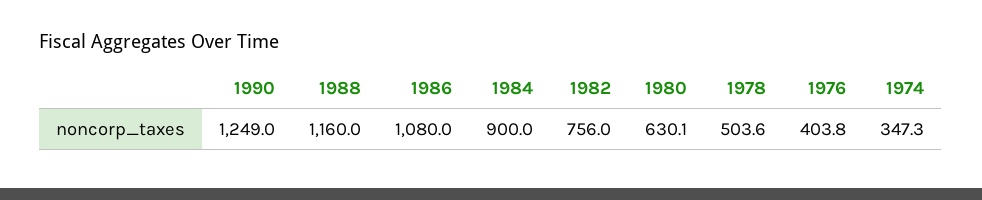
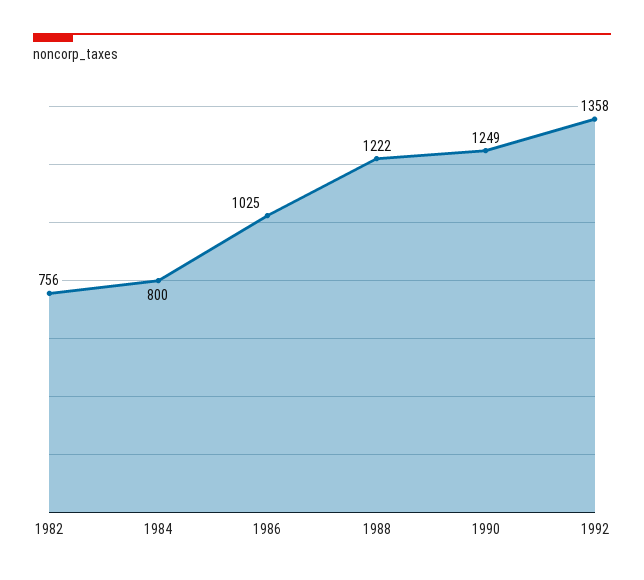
1988: 1160 -> 1222
1986: 1080 -> 1025
1984: 900 -> 800
1980: 630.1 -> none
1978: 503.6 -> none
1976: 403.8 -> none
1974: 347.3 -> none
1992: none -> 1358

